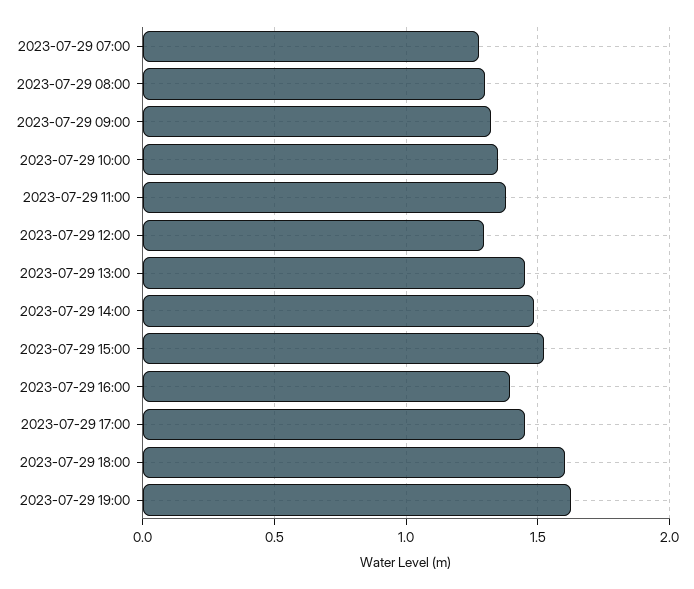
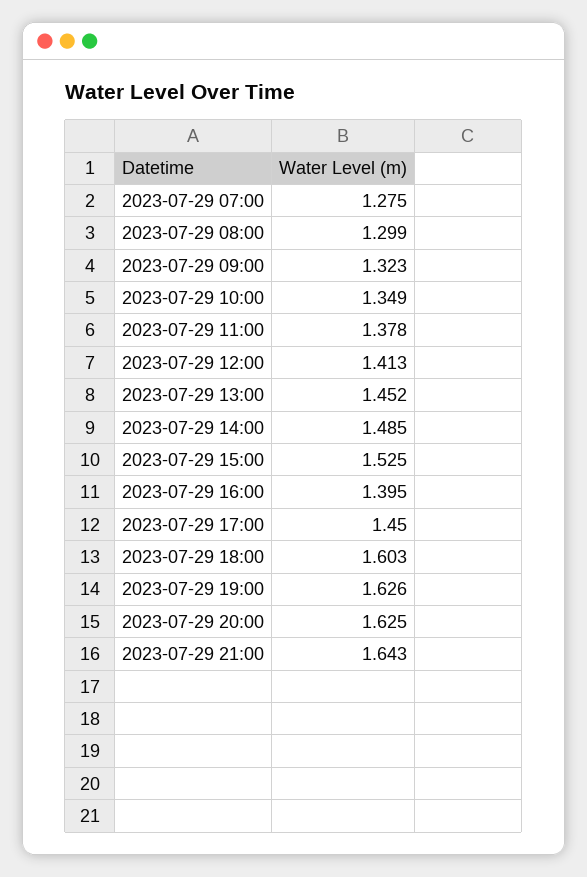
2023-07-29 12:00: 1.3 -> 1.413
2023-07-29 20:00: none -> 1.625
2023-07-29 21:00: none -> 1.643

